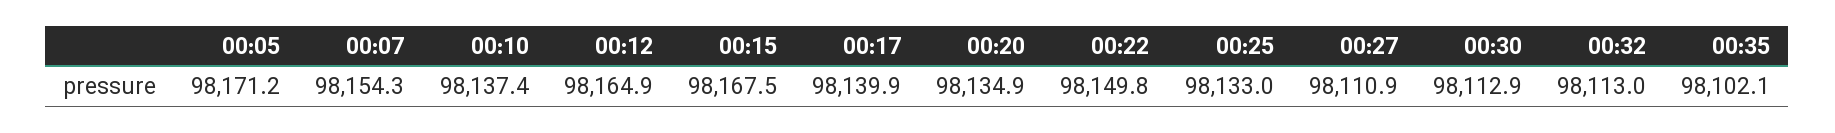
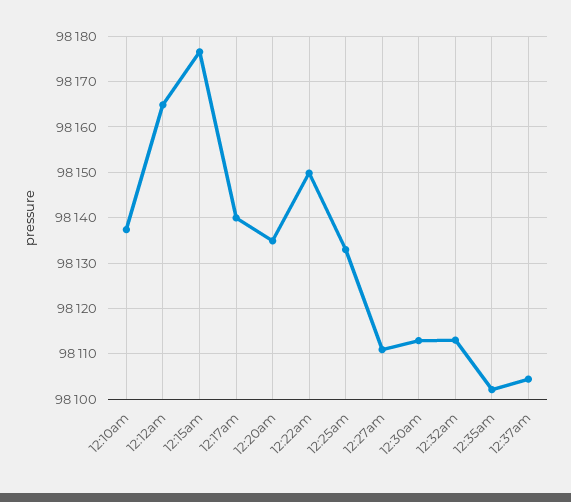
00:05: 98171.2 -> none
00:07: 98154.3 -> none
00:15: 98167.5 -> 98176
12:37am: none -> 98104

